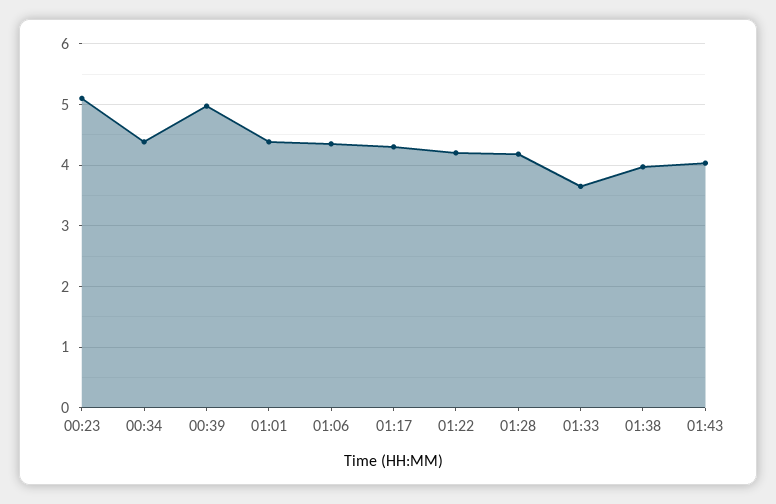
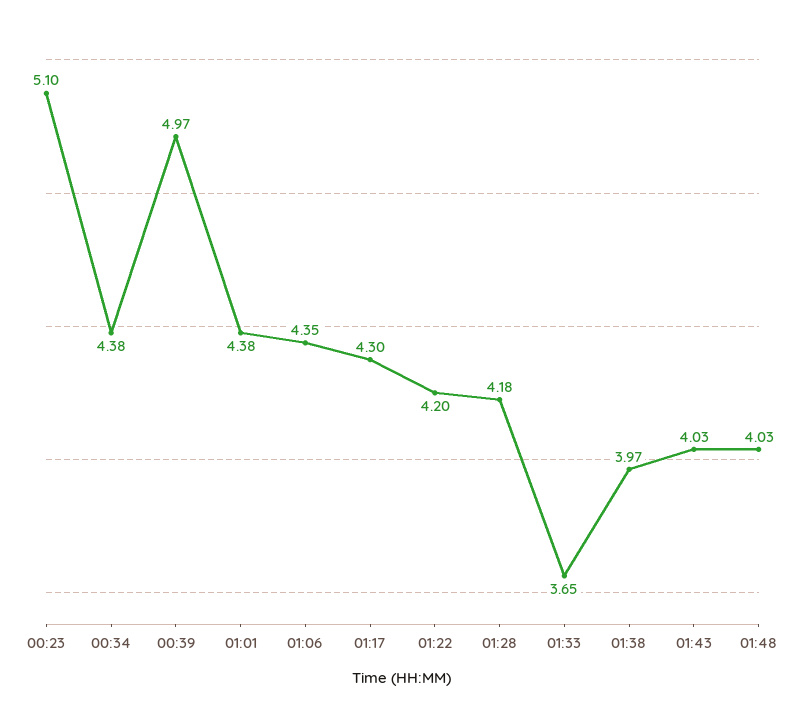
01:48: none -> 4.03

